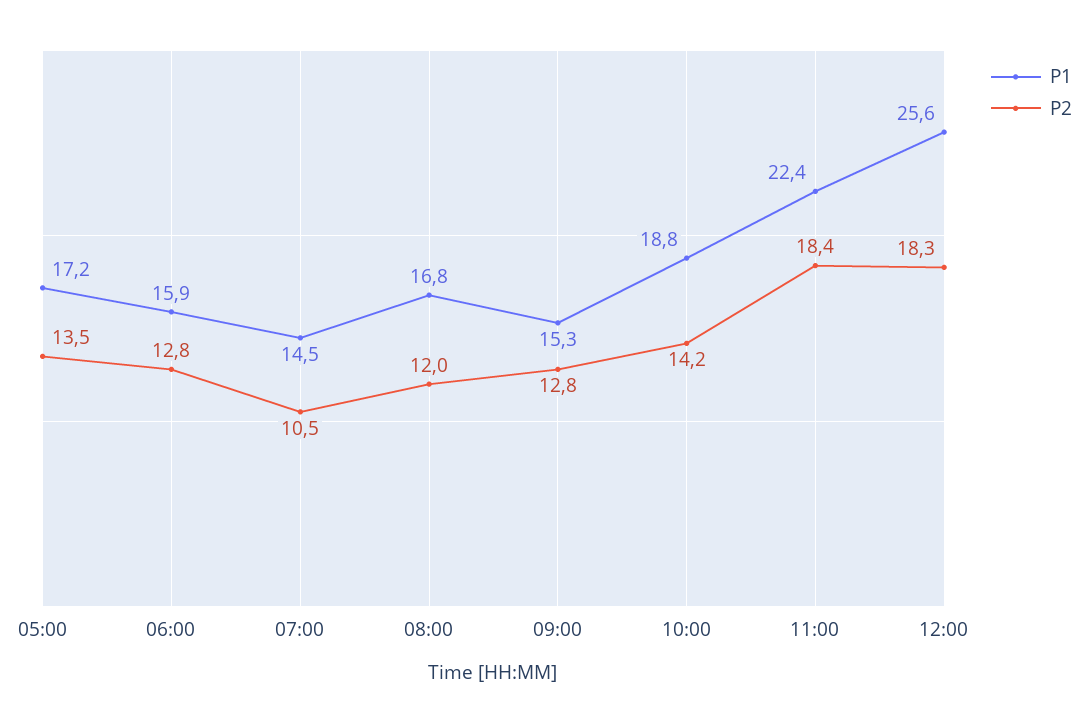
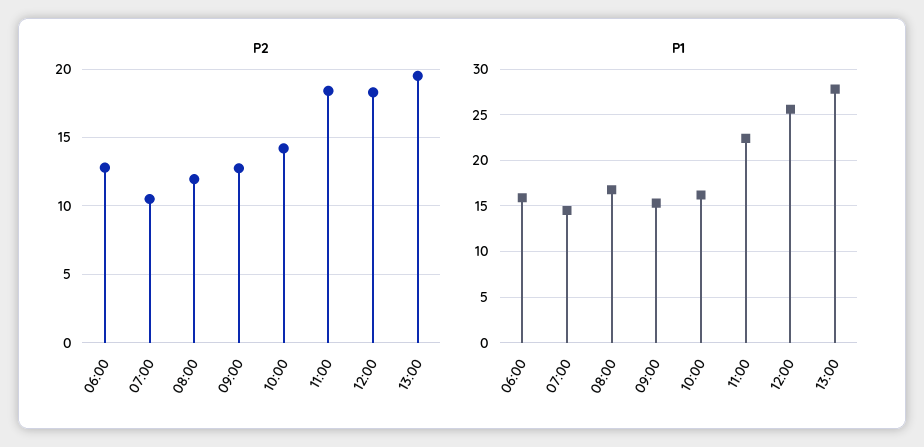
P1, 05:00: 17.2 -> none
P2, 05:00: 13.5 -> none
P1, 10:00: 18.8 -> 16
P2, 13:00: none -> 19.5
P1, 13:00: none -> 28

